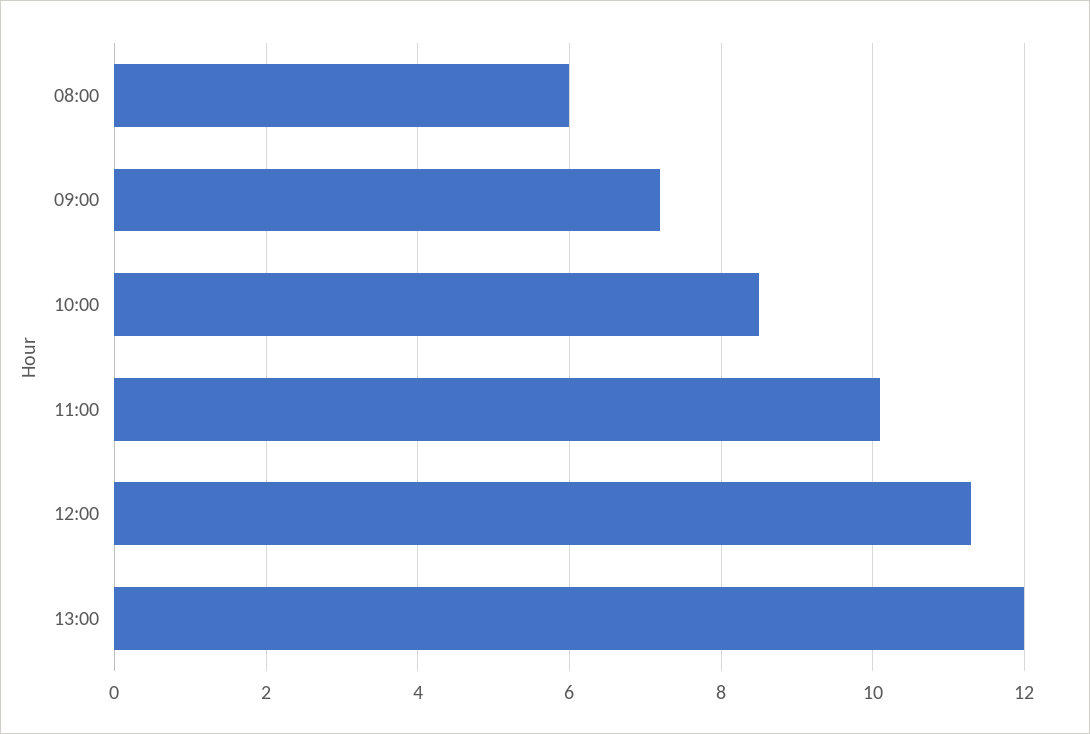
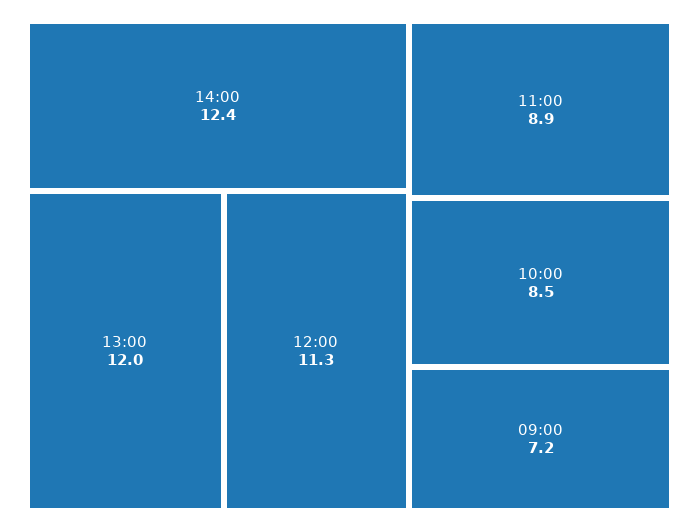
08:00: 6 -> none
11:00: 10 -> 8.9
14:00: none -> 12.4

